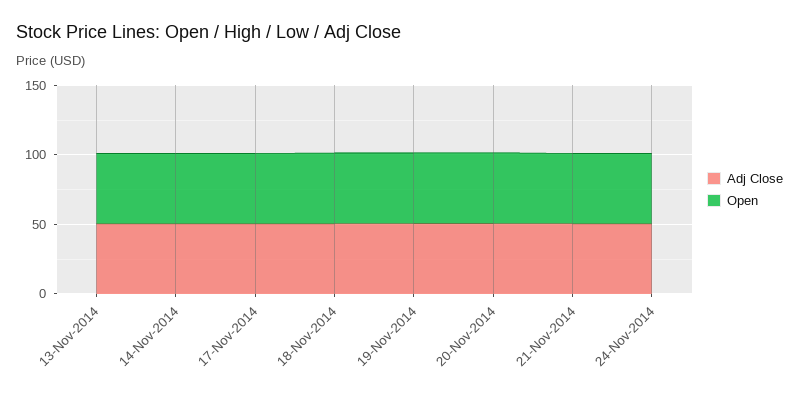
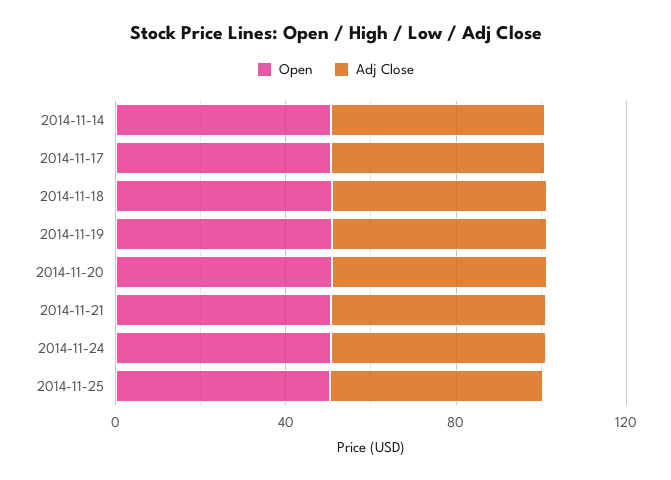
Adj Close, 13-Nov-2014: 50 -> none
Open, 13-Nov-2014: 50 -> none
Open, 2014-11-25: none -> 50
Adj Close, 2014-11-25: none -> 50

